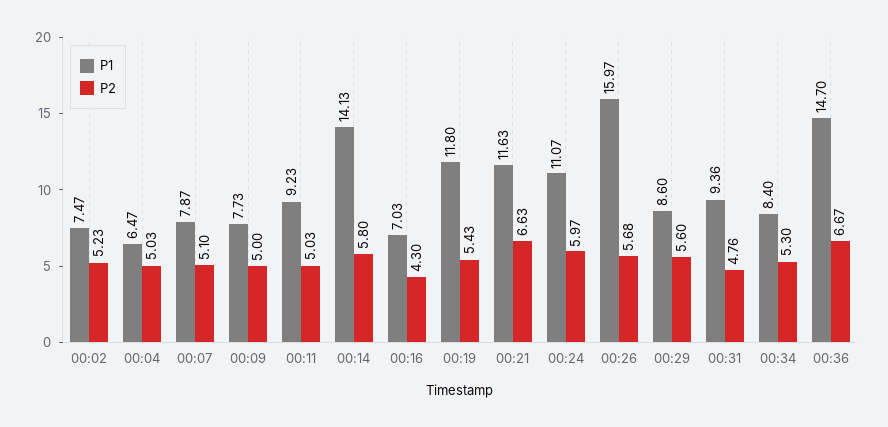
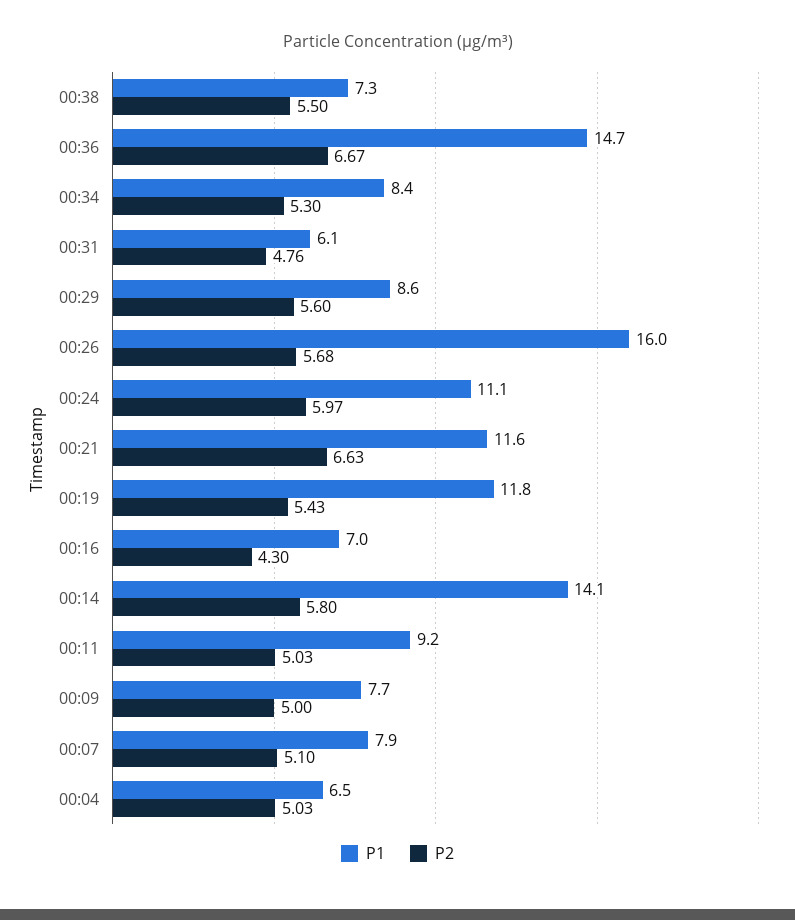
P1, 00:02: 7.47 -> none
P2, 00:02: 5.23 -> none
P1, 00:31: 9.36 -> 6.1
P1, 00:38: none -> 7.3
P2, 00:38: none -> 5.5

